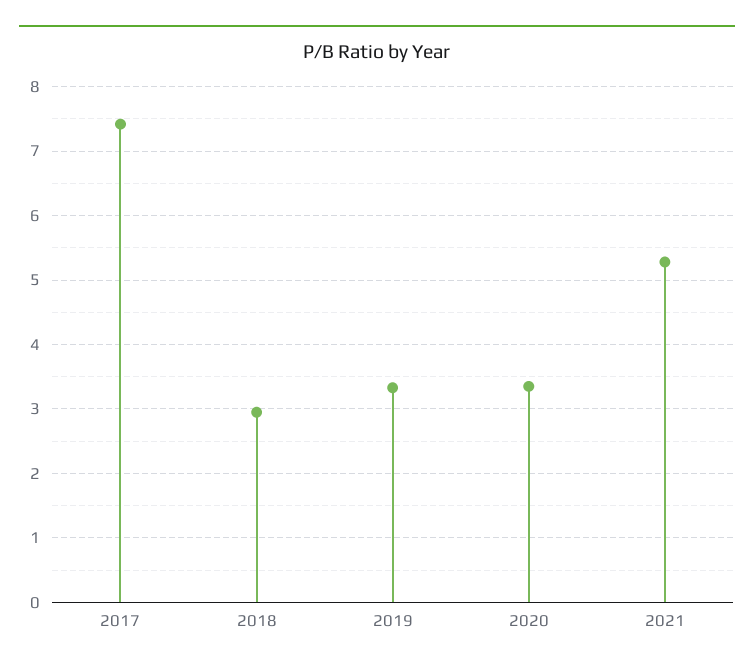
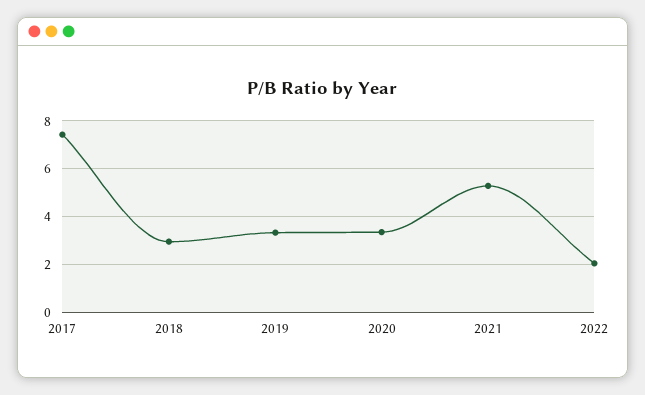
2022: none -> 2

